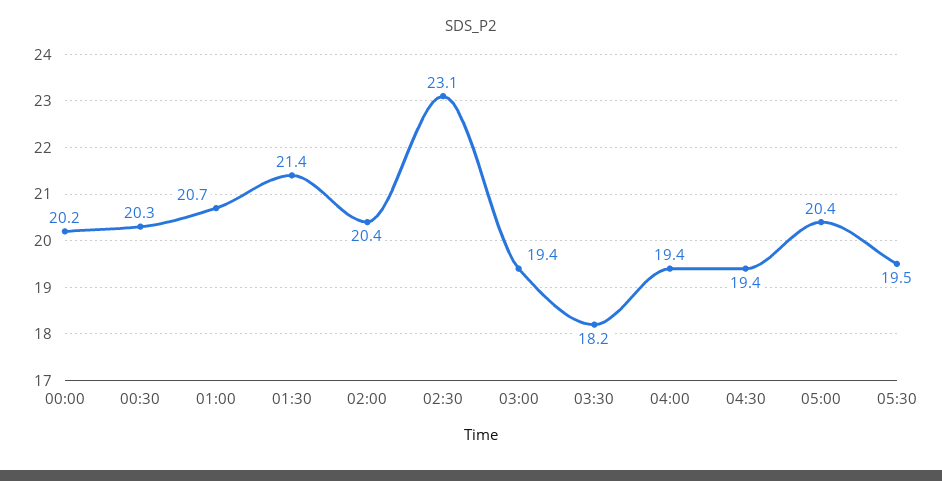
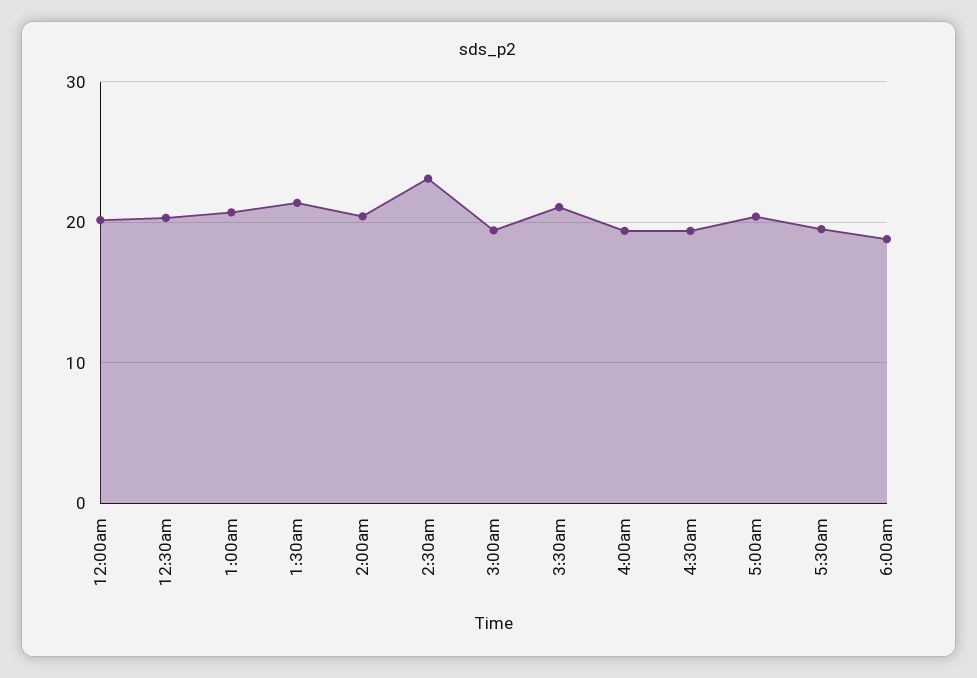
03:30: 18.2 -> 21
6:00am: none -> 19

